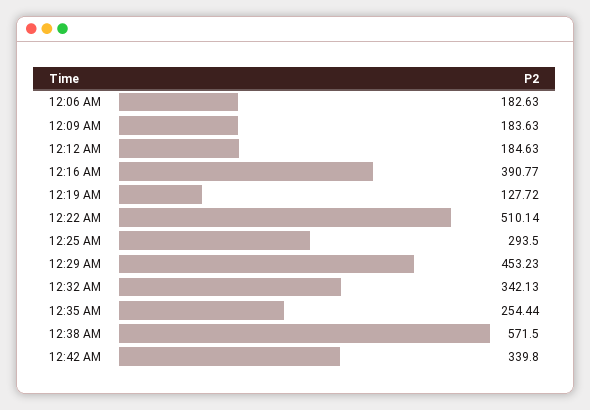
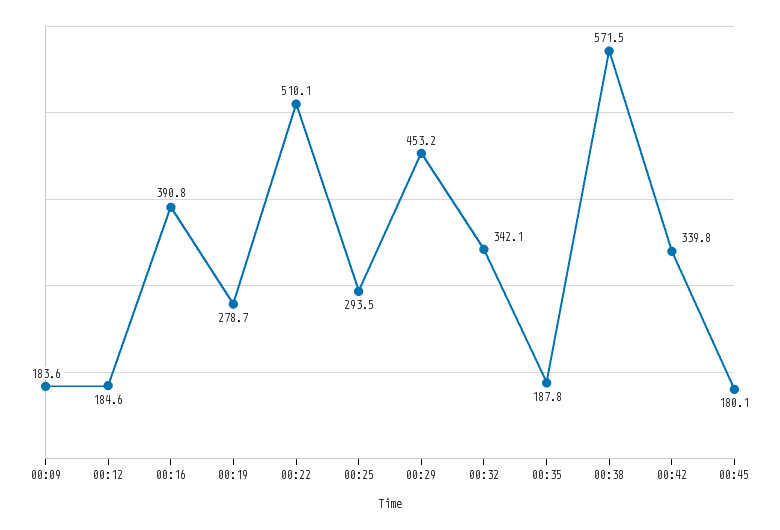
12:06 AM: 182.63 -> none
12:19 AM: 127.72 -> 278.7
12:35 AM: 254.44 -> 187.8
00:45: none -> 180.1

